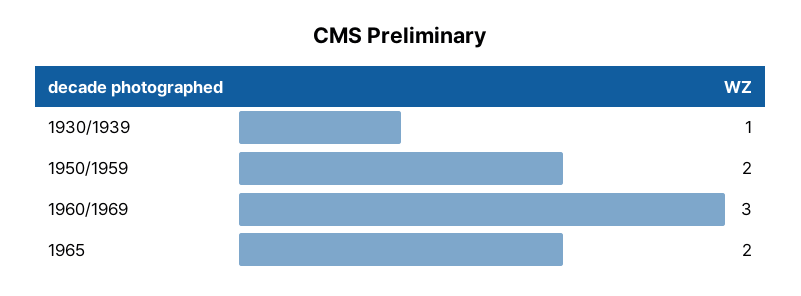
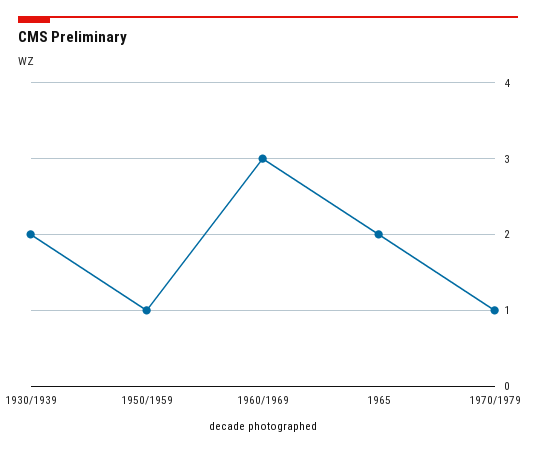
1930/1939: 1 -> 2
1950/1959: 2 -> 1
1970/1979: none -> 1

